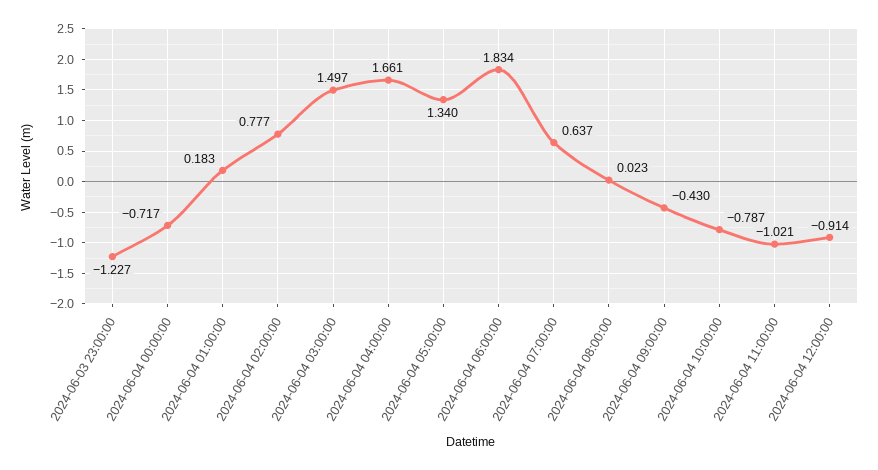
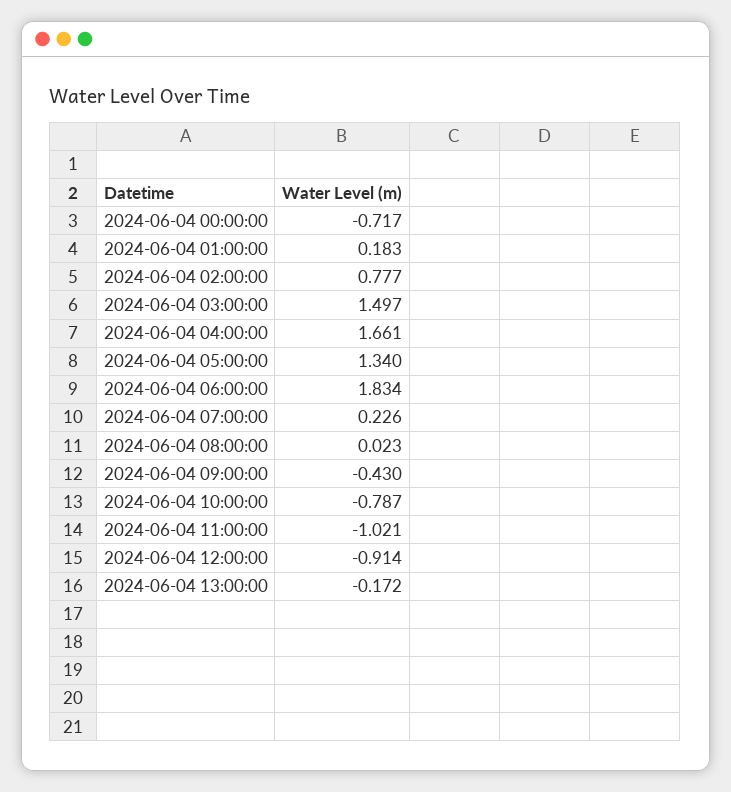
2024-06-03 23:00:00: -1.227 -> none
2024-06-04 07:00:00: 0.637 -> 0.226
2024-06-04 13:00:00: none -> -0.172

